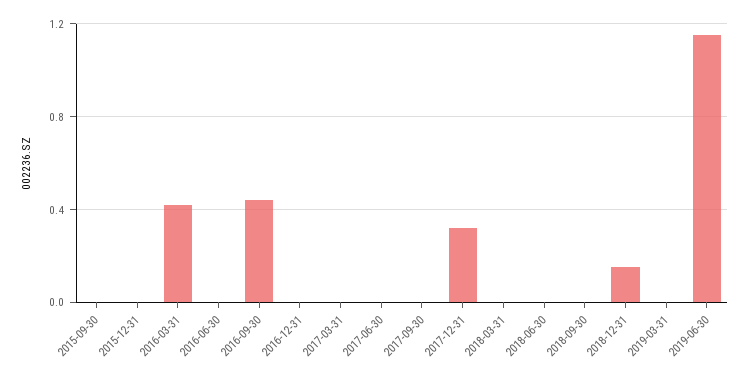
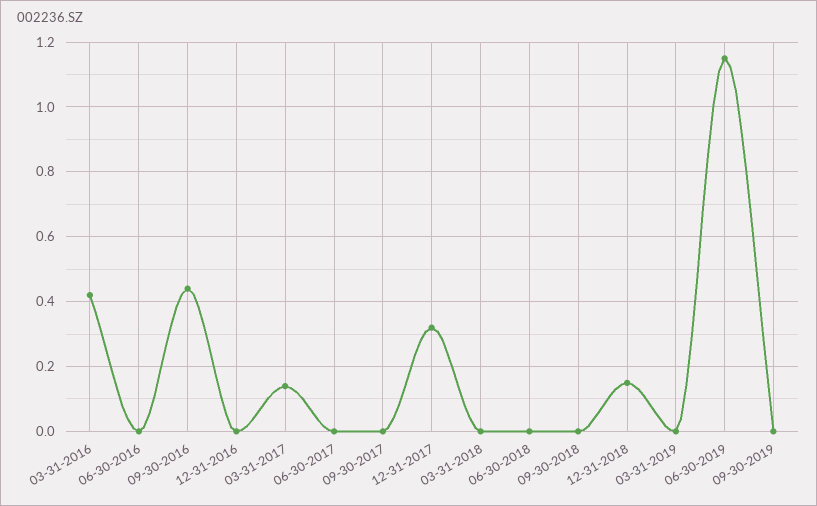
2015-09-30: 0 -> none
2015-12-31: 0 -> none
2017-03-31: 0 -> 0.15
09-30-2019: none -> 0

